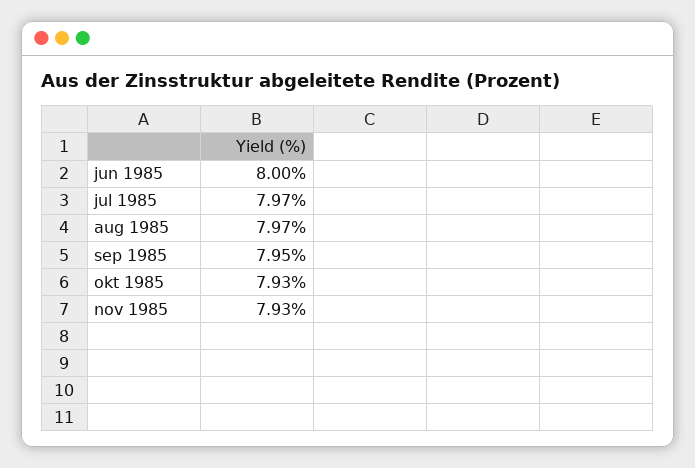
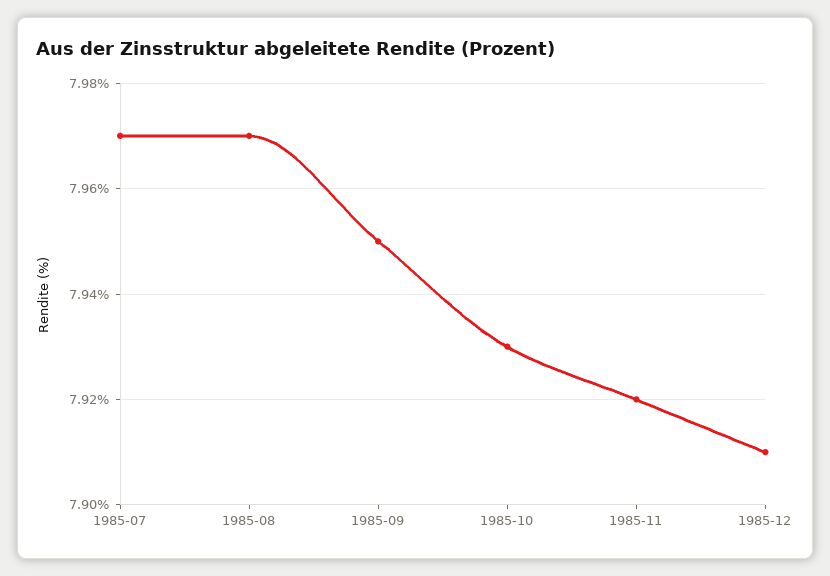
jun 1985: 8 -> none
nov 1985: 7.93 -> 7.92
1985-12: none -> 7.91

